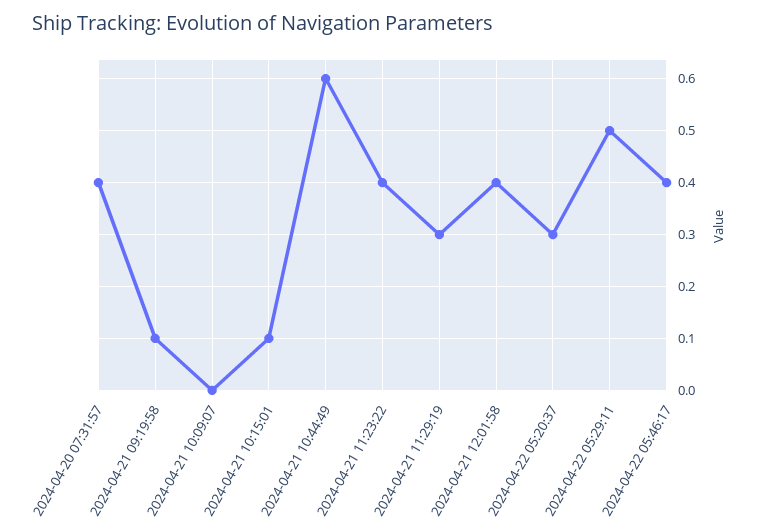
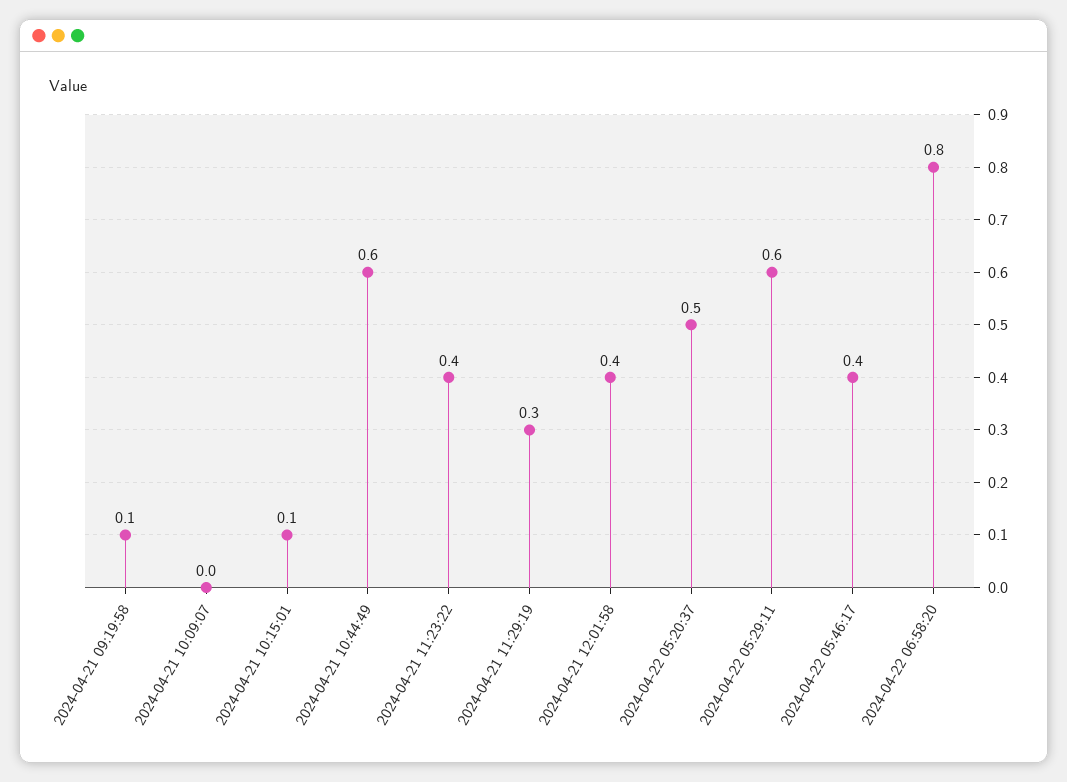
2024-04-20 07:31:57: 0.4 -> none
2024-04-22 05:20:37: 0.3 -> 0.5
2024-04-22 05:29:11: 0.5 -> 0.6
2024-04-22 06:58:20: none -> 0.8

